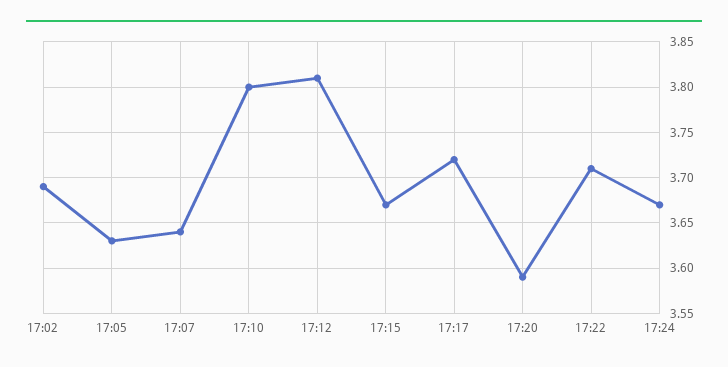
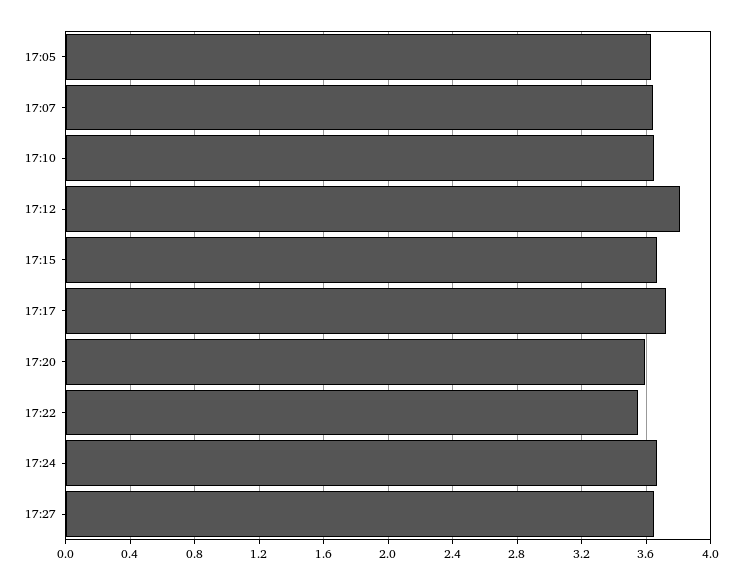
17:02: 3.69 -> none
17:10: 3.8 -> 3.65
17:22: 3.71 -> 3.55
17:27: none -> 3.65

